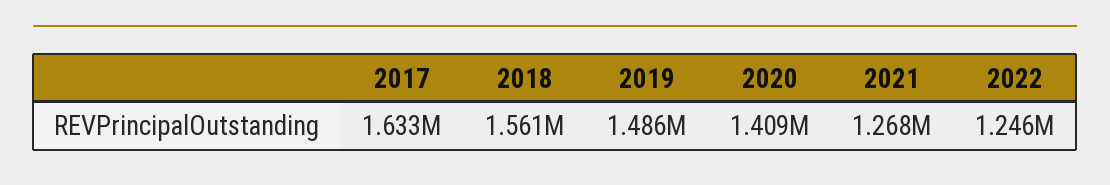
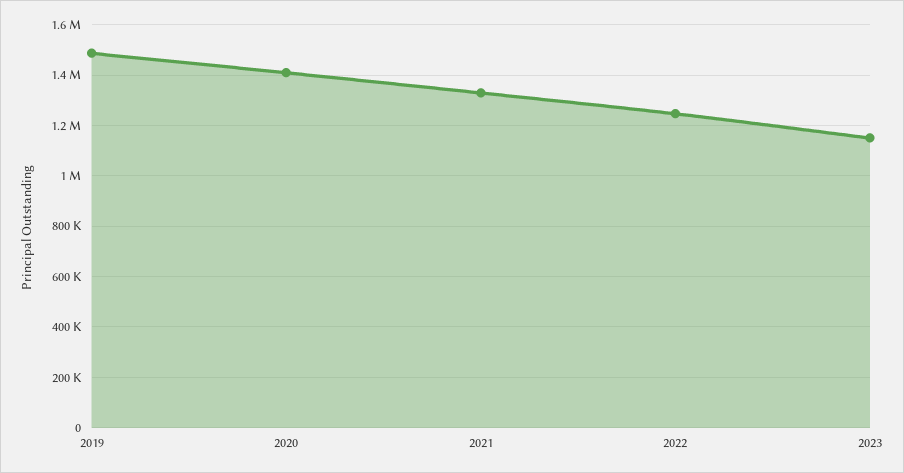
2017: 1633000 -> none
2018: 1561000 -> none
2021: 1268000 -> 1325000
2023: none -> 1150000

